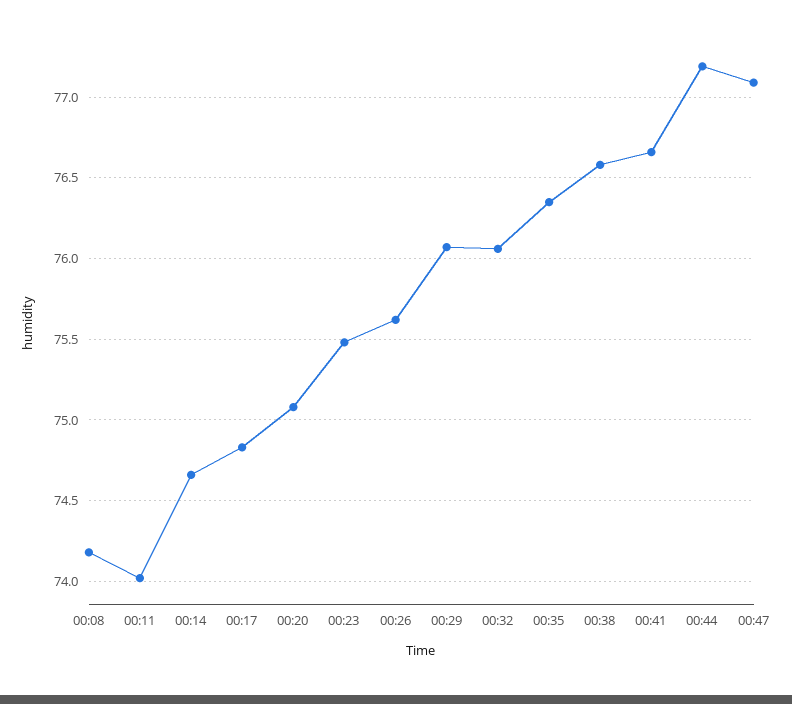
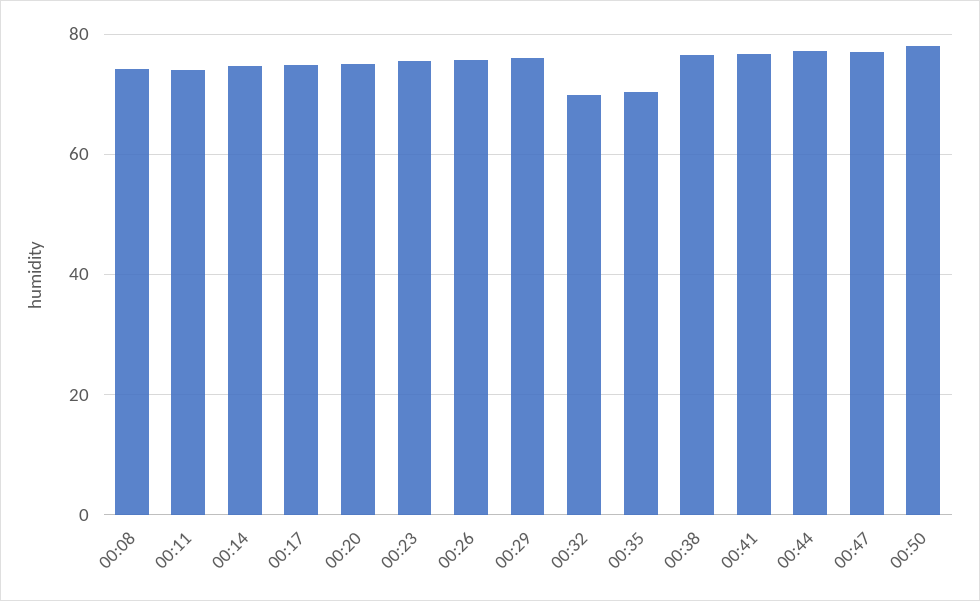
00:32: 76.05 -> 70
00:35: 76.35 -> 70
00:50: none -> 78

